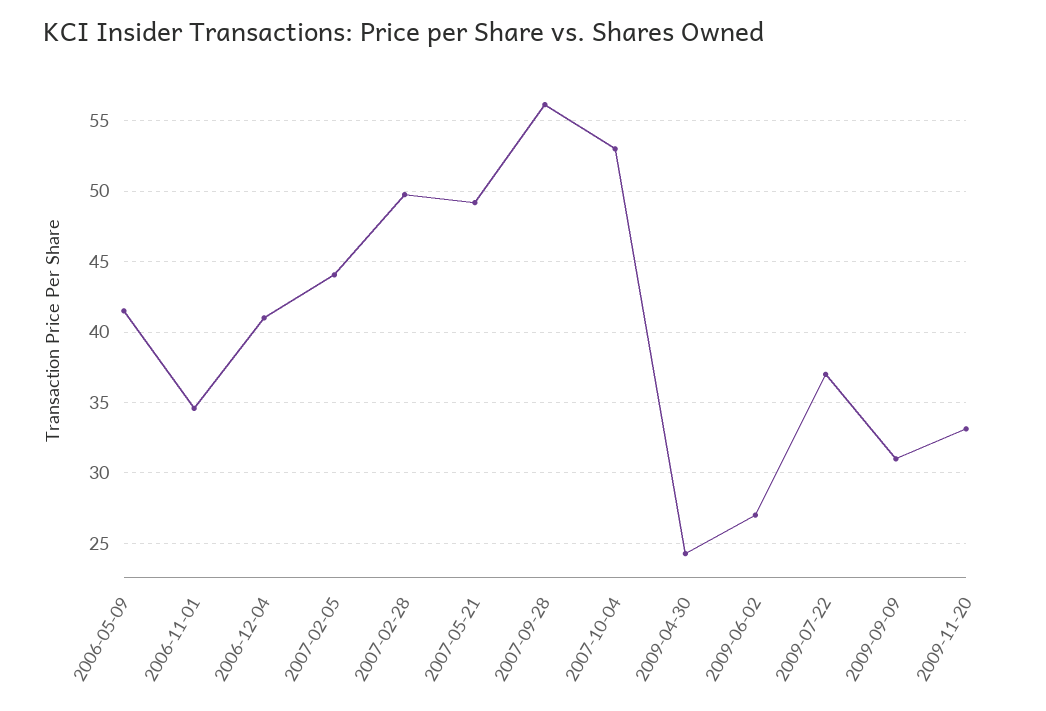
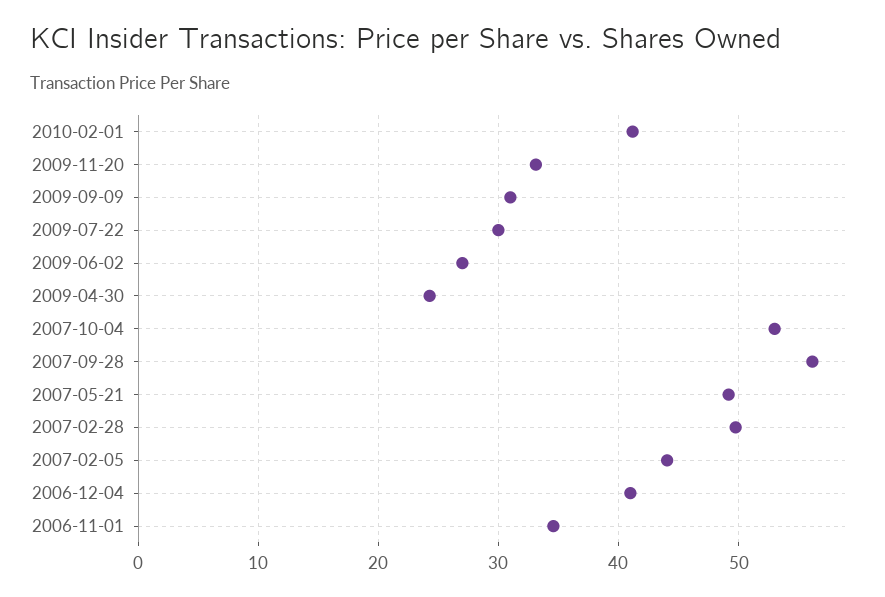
2006-05-09: 41.5 -> none
2009-07-22: 37 -> 30
2010-02-01: none -> 41

